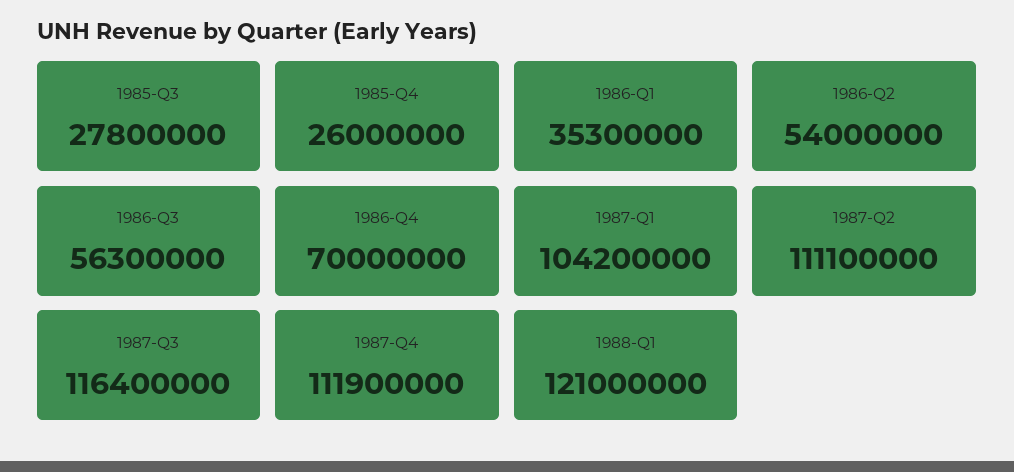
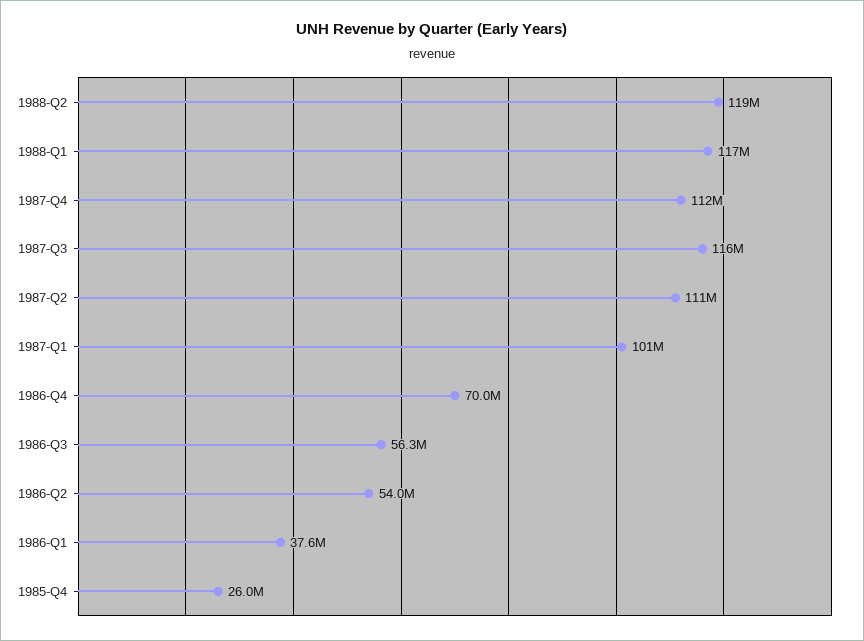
1985-Q3: 27800000 -> none
1986-Q1: 35300000 -> 37600000
1987-Q1: 104200000 -> 101000000
1988-Q1: 121000000 -> 117000000
1988-Q2: none -> 119000000

